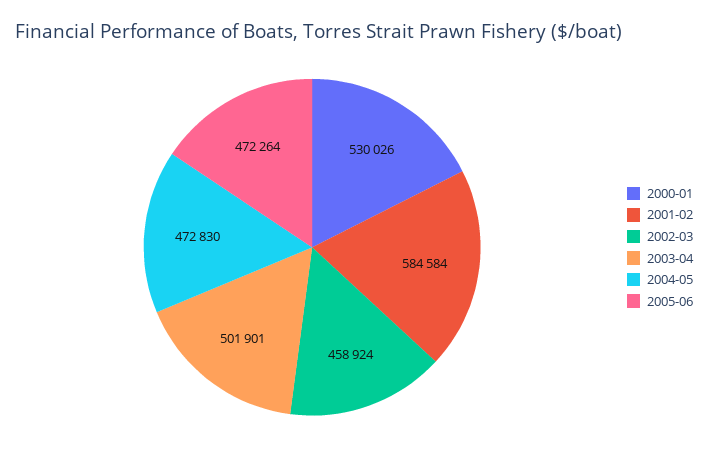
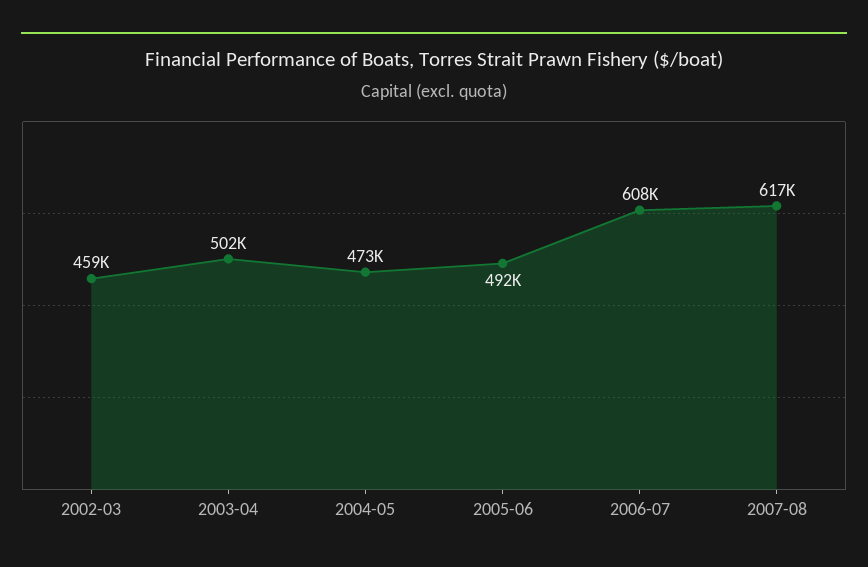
2000-01: 530026 -> none
2001-02: 584584 -> none
2005-06: 472264 -> 492000
2006-07: none -> 608000
2007-08: none -> 617000

